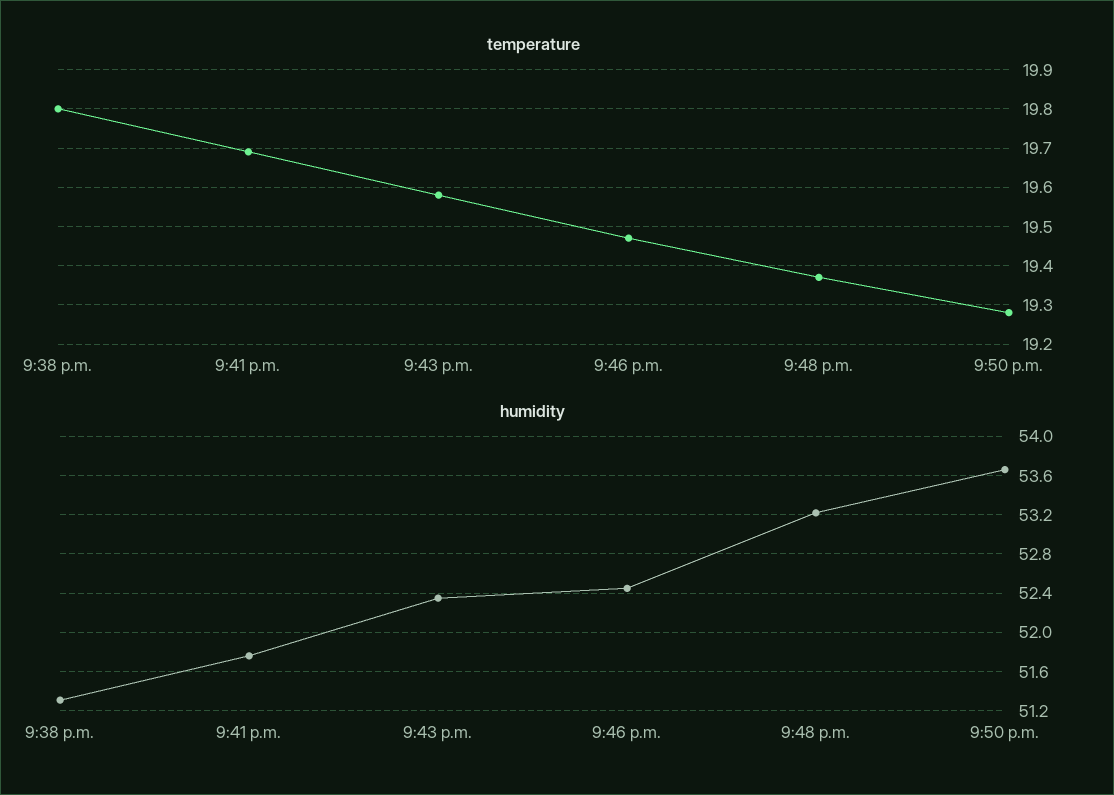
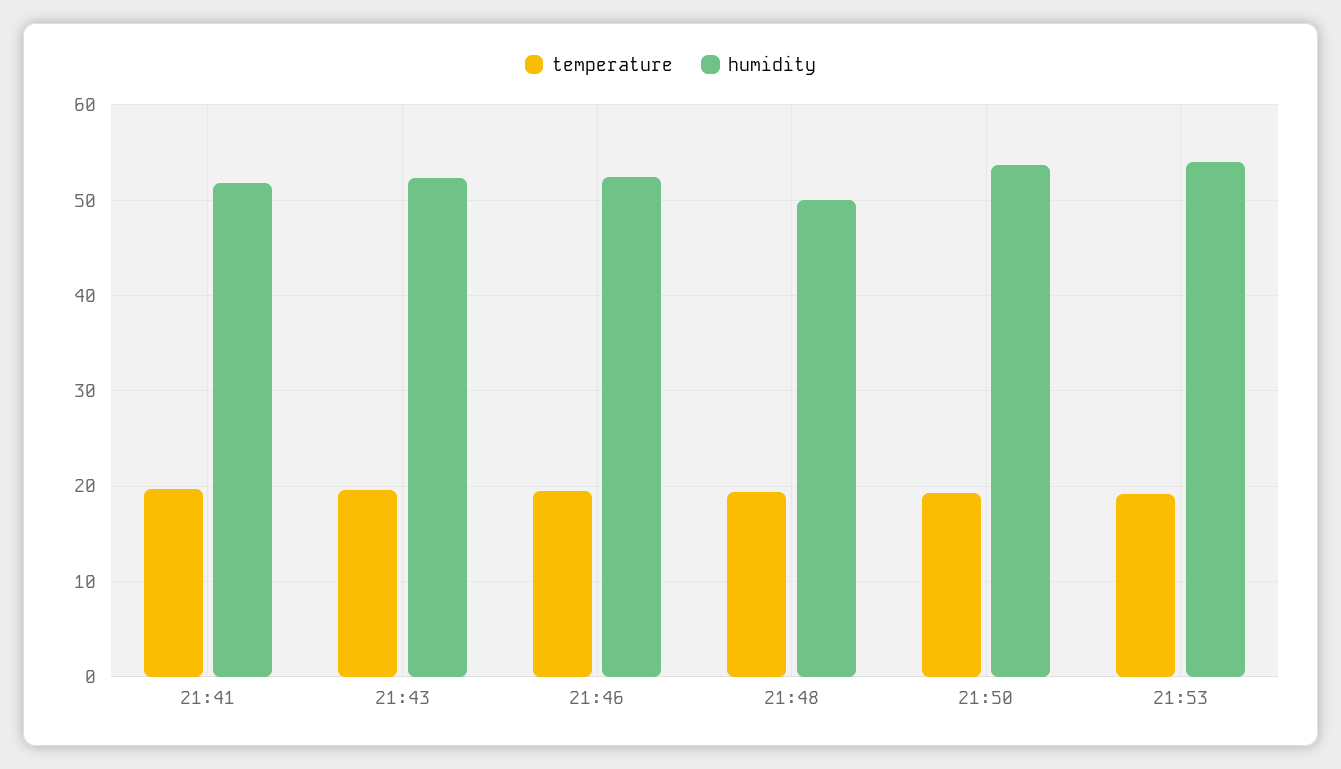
temperature, 9:38 p.m.: 19.8 -> none
humidity, 9:38 p.m.: 51.3 -> none
humidity, 9:48 p.m.: 53.2 -> 50
temperature, 21:53: none -> 19
humidity, 21:53: none -> 54

